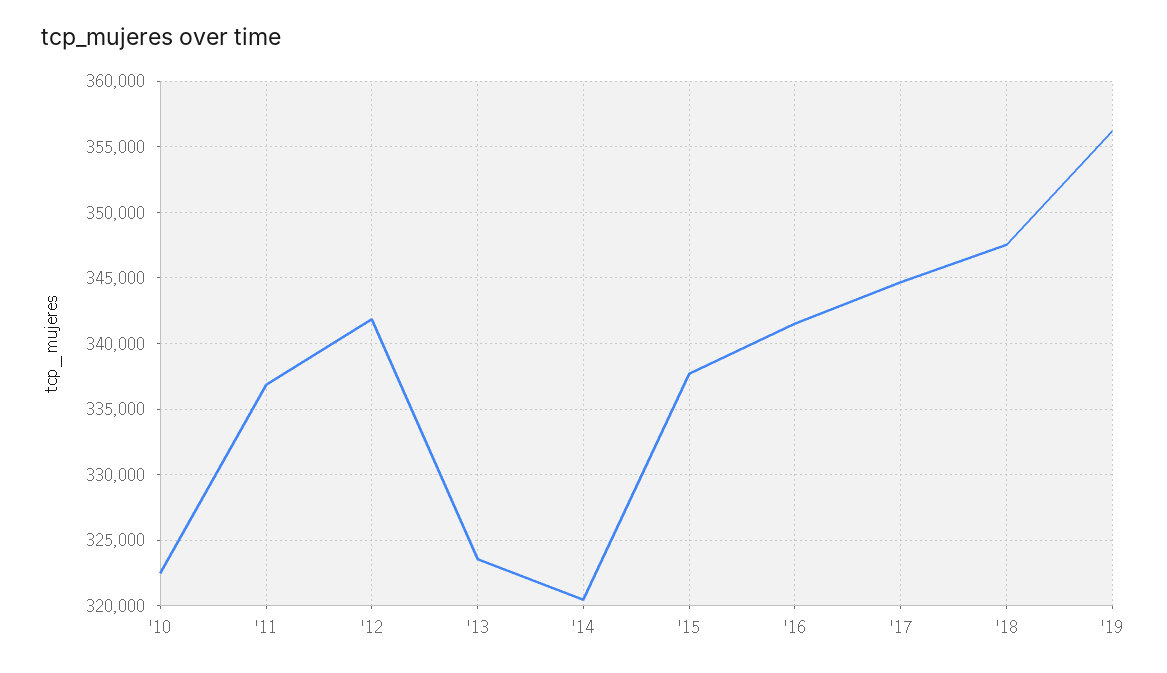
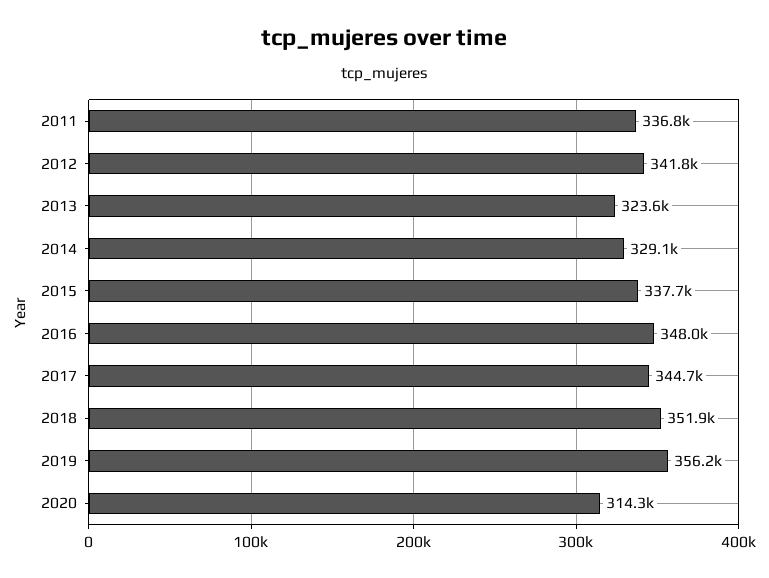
'10: 322500 -> none
'14: 320500 -> 329100
'16: 341500 -> 348000
'18: 347500 -> 351900
2020: none -> 314300

